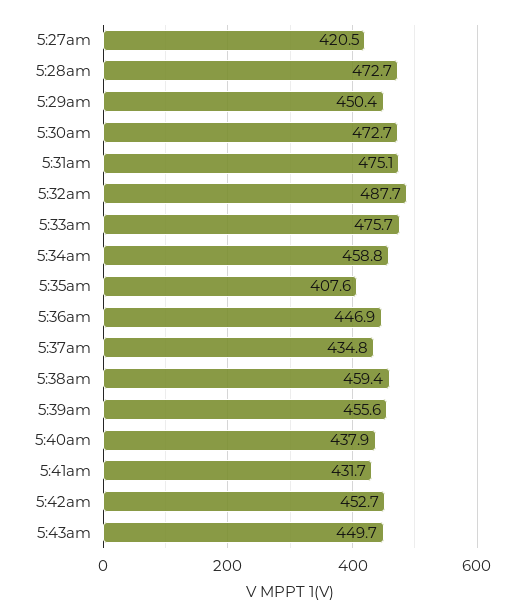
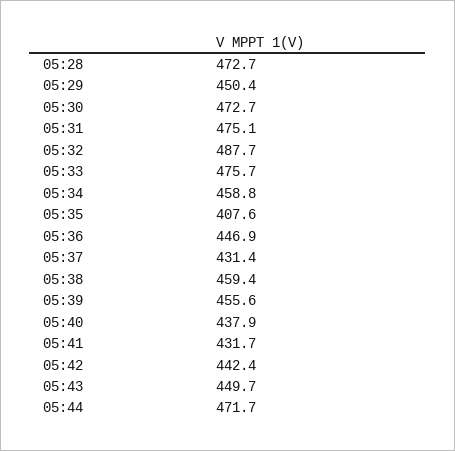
5:27am: 420.5 -> none
5:37am: 434.8 -> 431.4
5:42am: 452.7 -> 442.4
05:44: none -> 471.7

